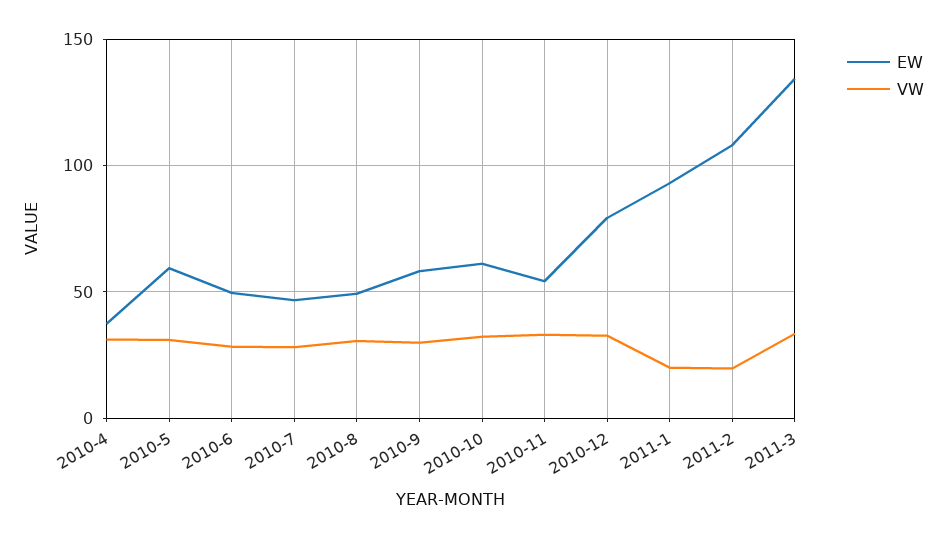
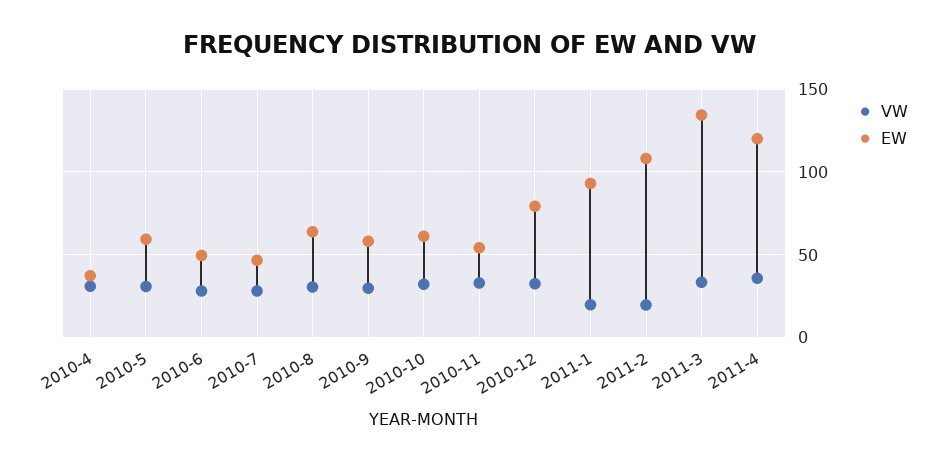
EW, 2010-8: 50 -> 65
VW, 2011-4: none -> 35
EW, 2011-4: none -> 120

